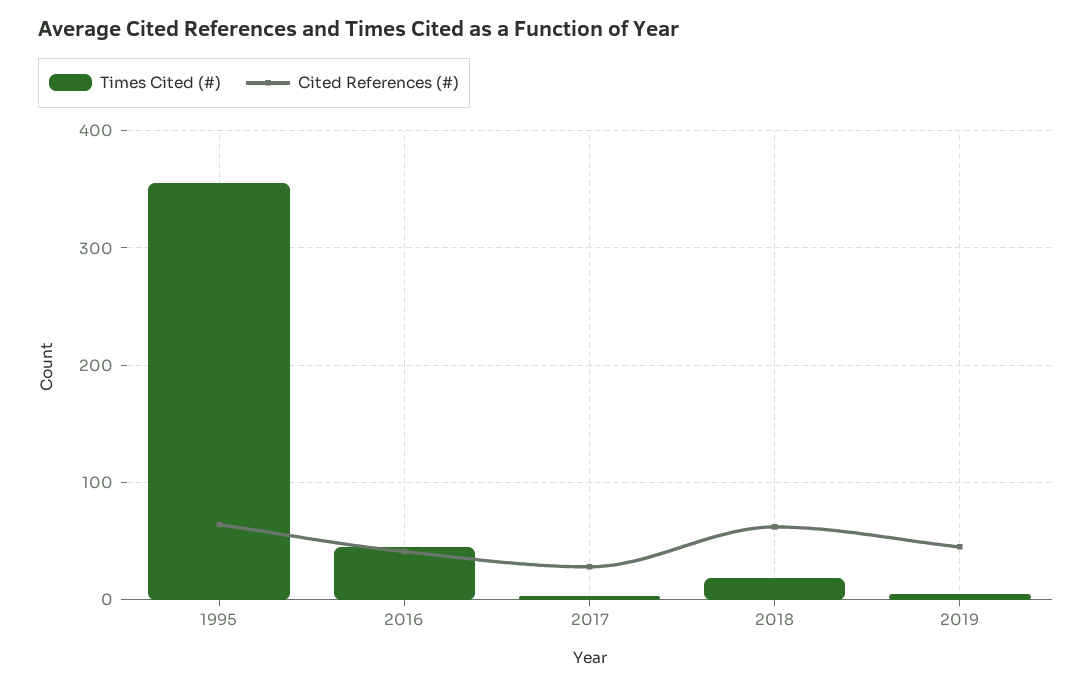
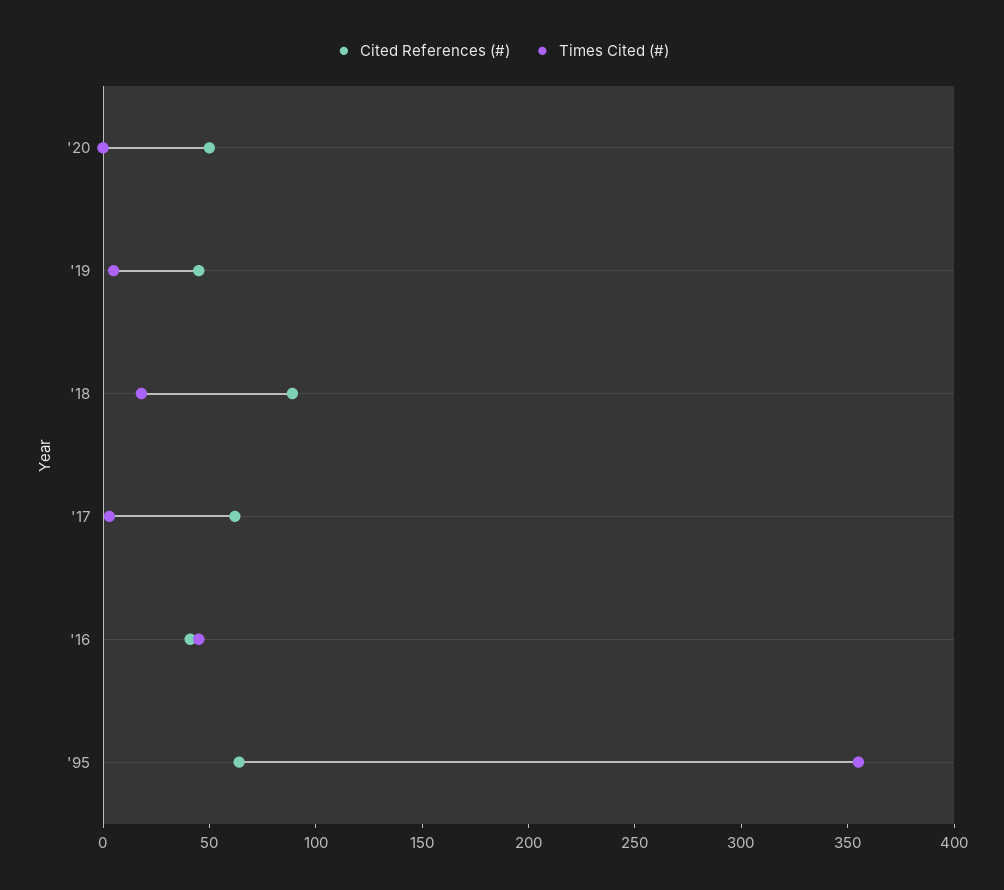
Cited References (#), 2017: 30 -> 60
Cited References (#), 2018: 60 -> 90
Cited References (#), '20: none -> 50
Times Cited (#), '20: none -> 0

